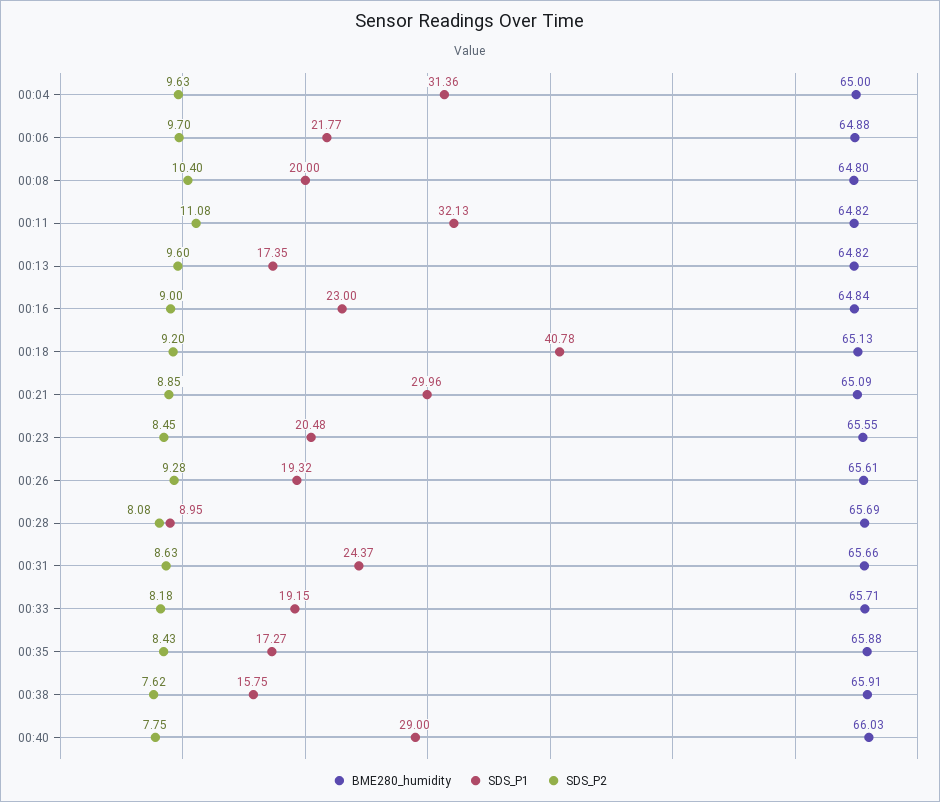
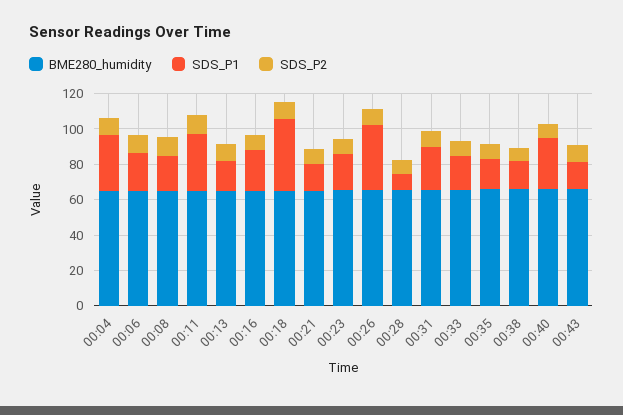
SDS_P1, 00:21: 29.96 -> 15
SDS_P1, 00:26: 19.32 -> 35
BME280_humidity, 00:43: none -> 65
SDS_P1, 00:43: none -> 15
SDS_P2, 00:43: none -> 10

